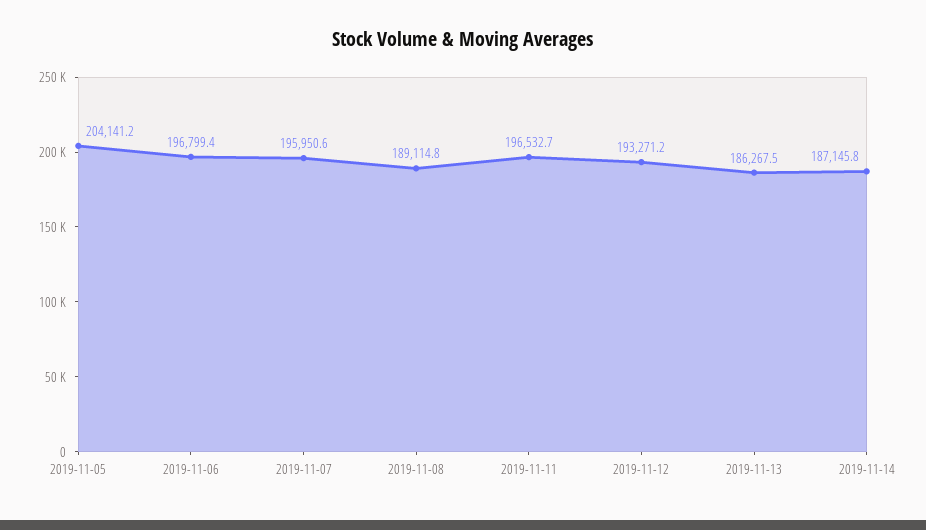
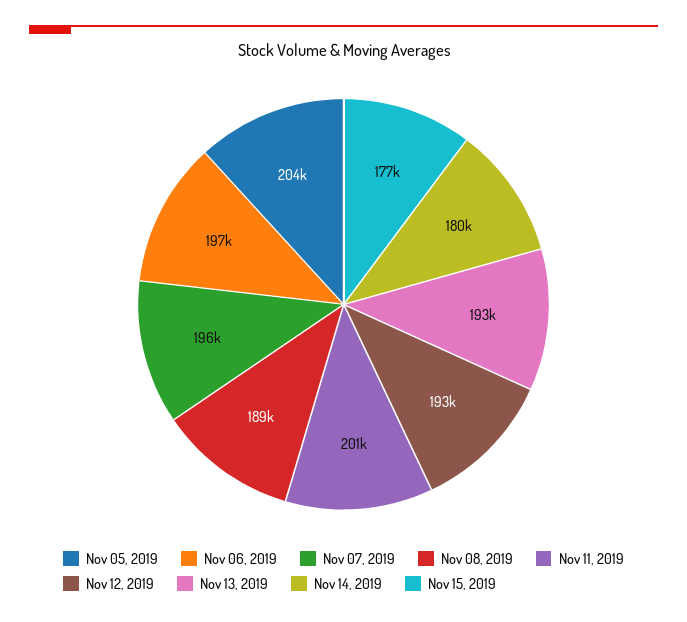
2019-11-11: 196532.7 -> 201000
2019-11-13: 186267.5 -> 193000
2019-11-14: 187145.8 -> 180000
Nov 15, 2019: none -> 177000

